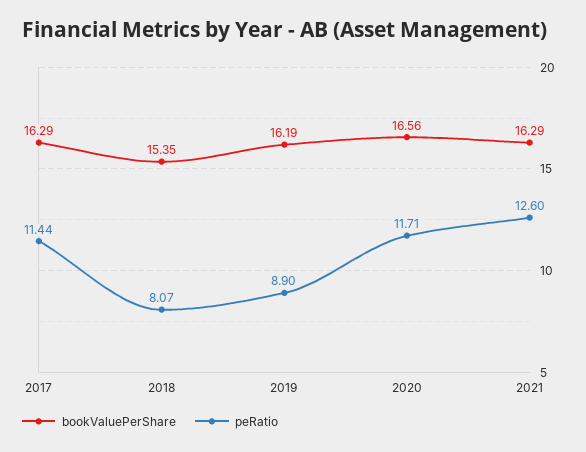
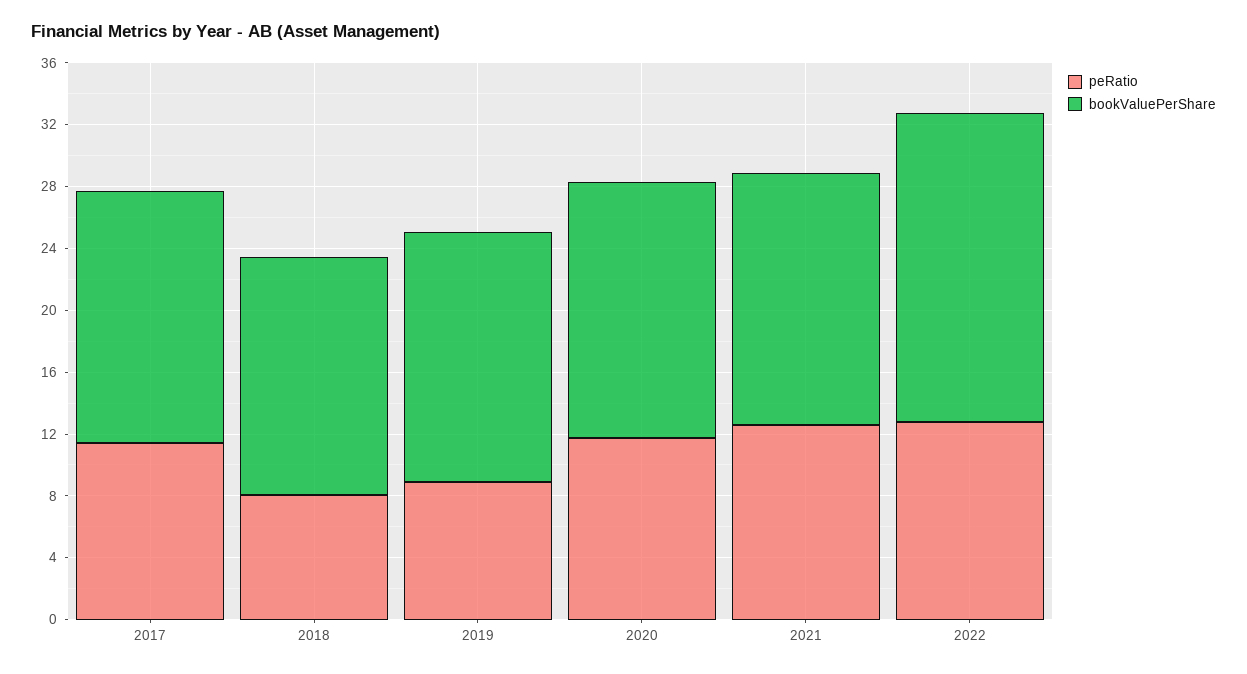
peRatio, 2022: none -> 13
bookValuePerShare, 2022: none -> 20

